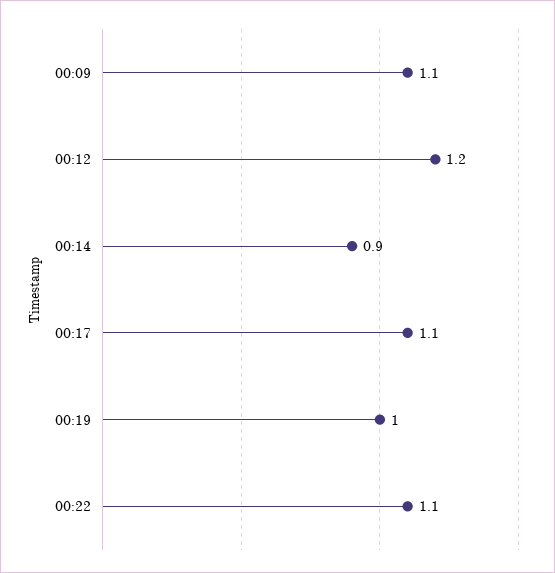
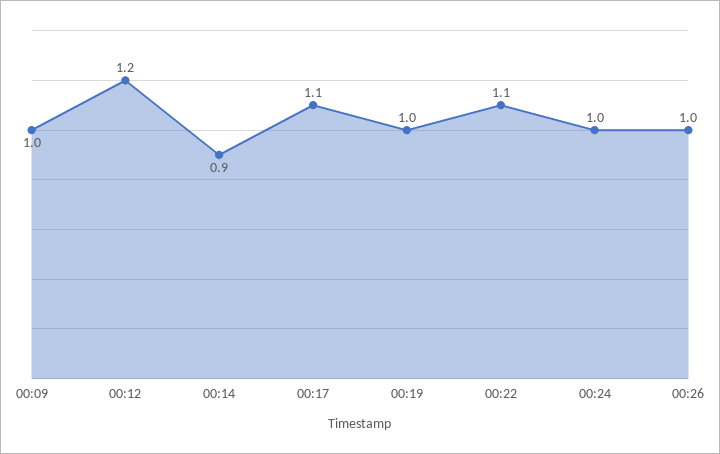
00:09: 1.1 -> 1
00:24: none -> 1
00:26: none -> 1

